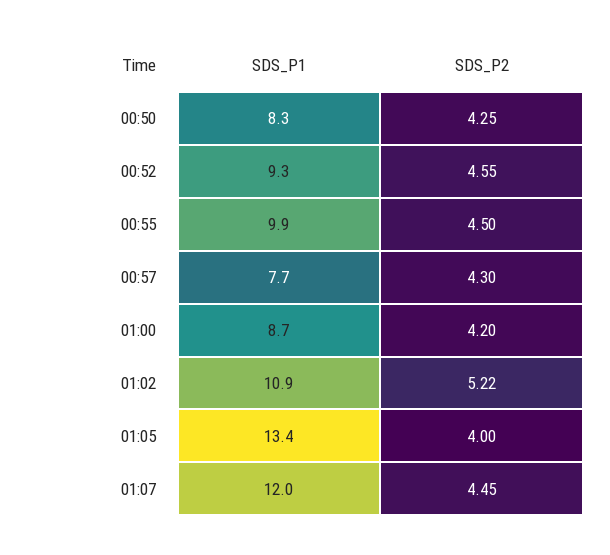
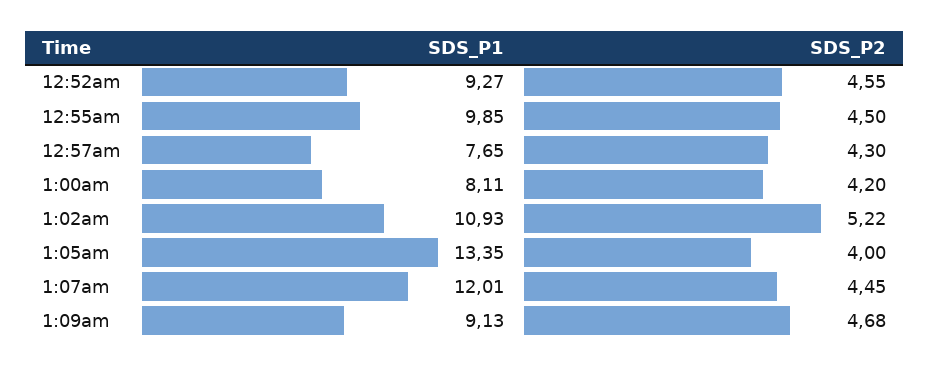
SDS_P1, 00:50: 8.3 -> none
SDS_P2, 00:50: 4.25 -> none
SDS_P1, 01:00: 8.7 -> 8.11
SDS_P1, 1:09am: none -> 9.13
SDS_P2, 1:09am: none -> 4.68

